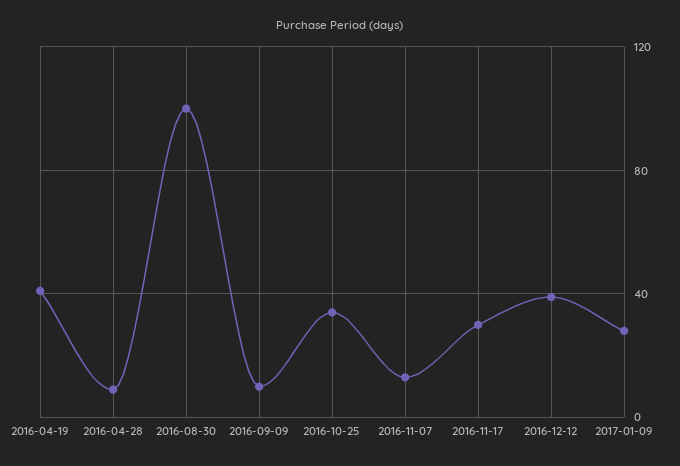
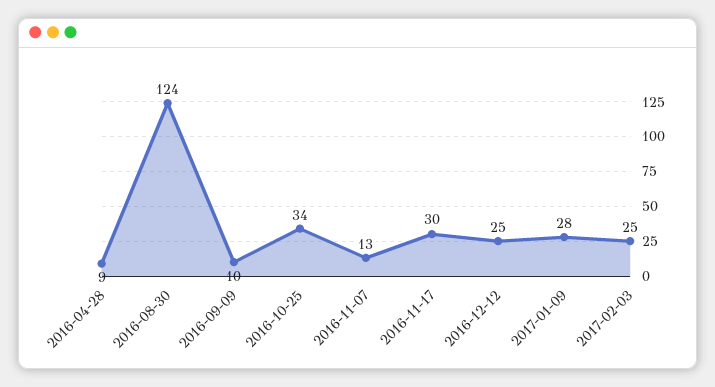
2016-04-19: 40 -> none
2016-08-30: 100 -> 124
2016-12-12: 40 -> 25
2017-02-03: none -> 25

